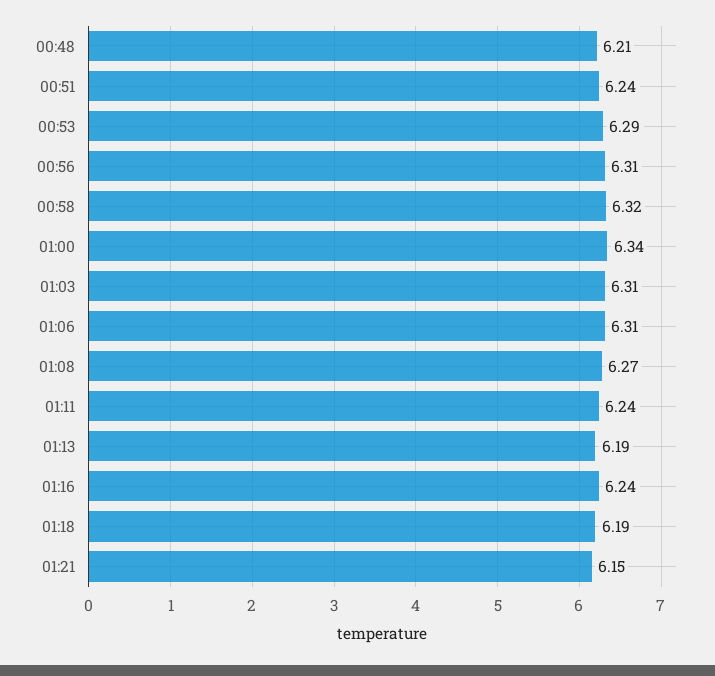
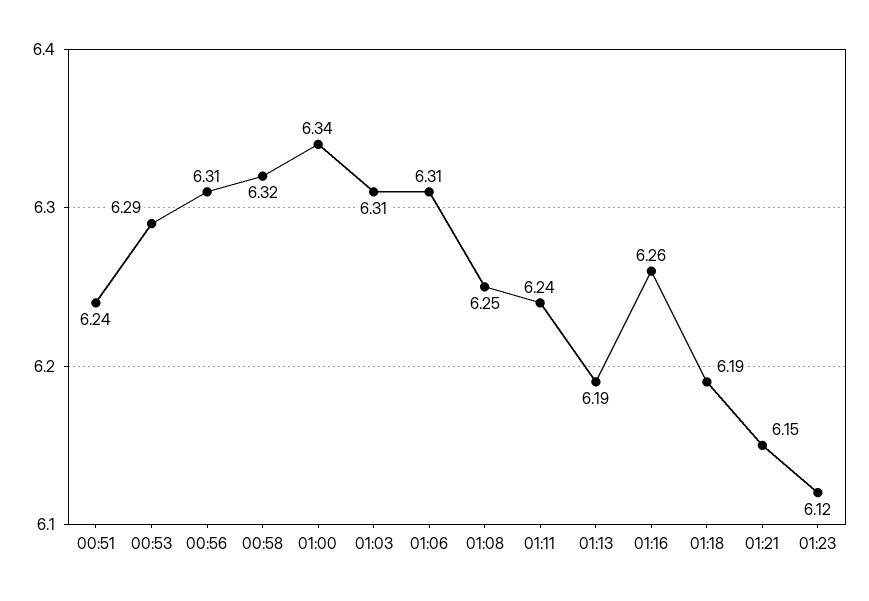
00:48: 6.21 -> none
01:08: 6.27 -> 6.25
01:16: 6.24 -> 6.26
01:23: none -> 6.12

